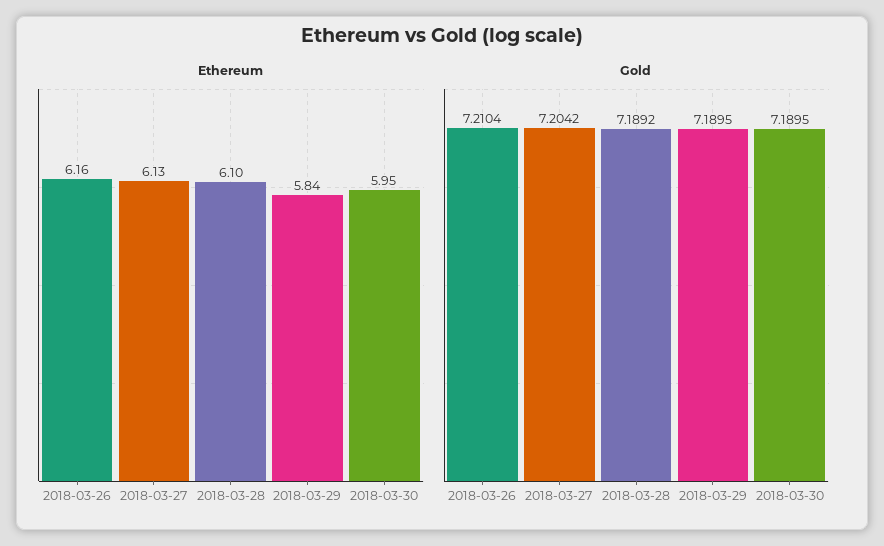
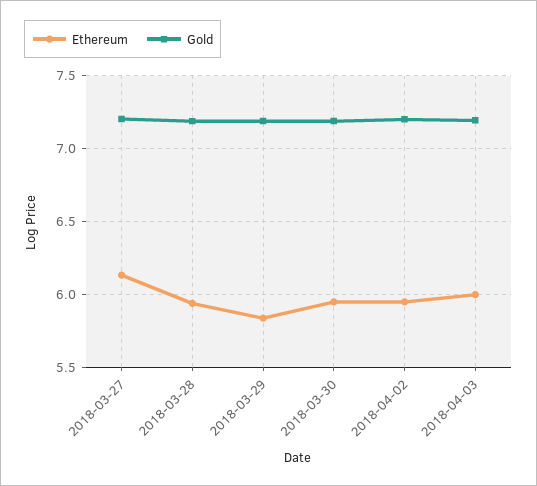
Ethereum, 2018-03-26: 6.16 -> none
Ethereum, 2018-03-28: 6.1 -> 5.95
Gold, 2018-03-26: 7.2104 -> none
Ethereum, 2018-04-02: none -> 5.95
Gold, 2018-04-02: none -> 7.2
Ethereum, 2018-04-03: none -> 6
Gold, 2018-04-03: none -> 7.2

